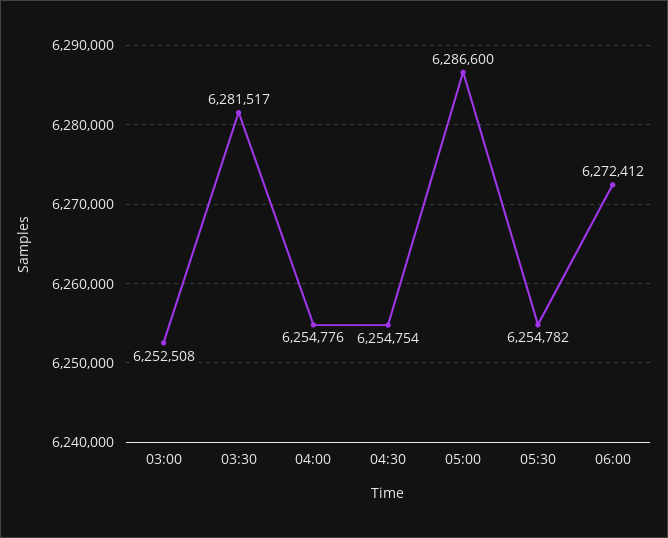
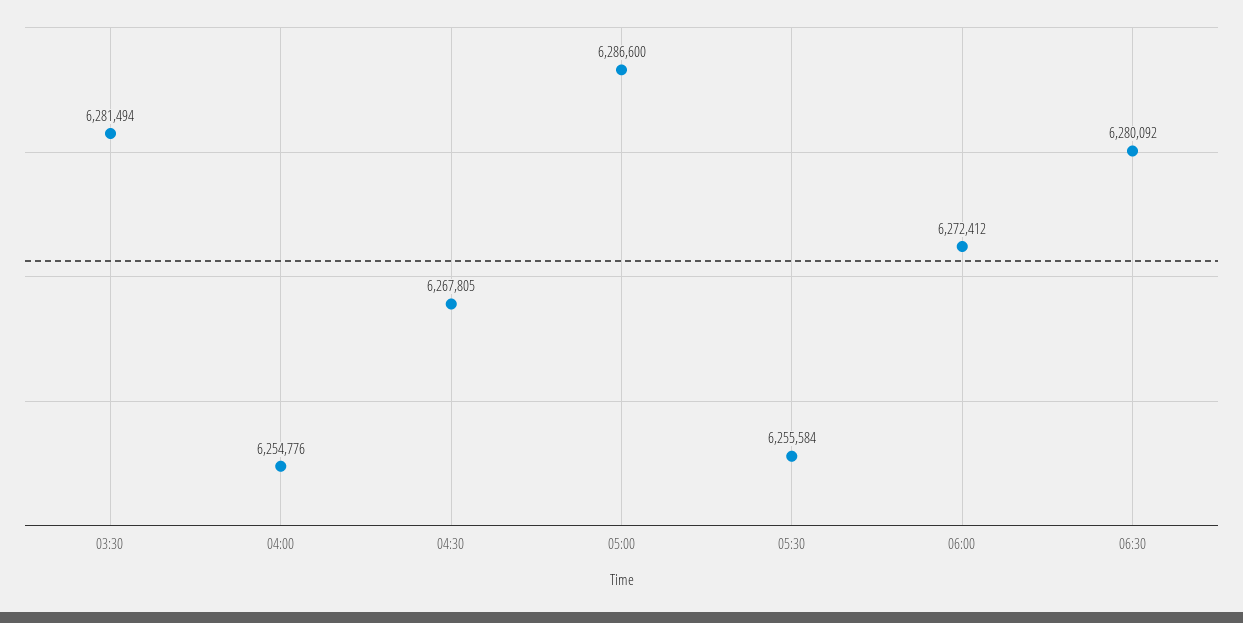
03:00: 6252508 -> none
03:30: 6281517 -> 6281494
04:30: 6254754 -> 6267805
05:30: 6254782 -> 6255584
06:30: none -> 6280092

